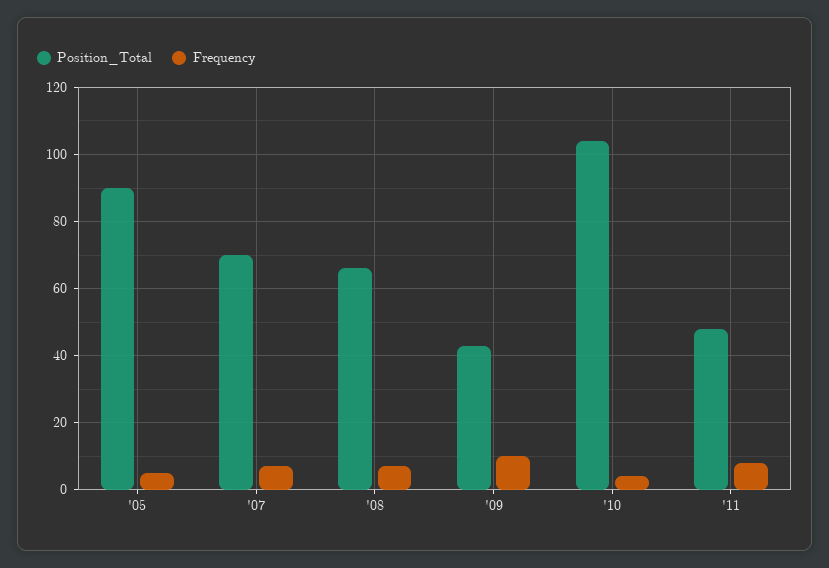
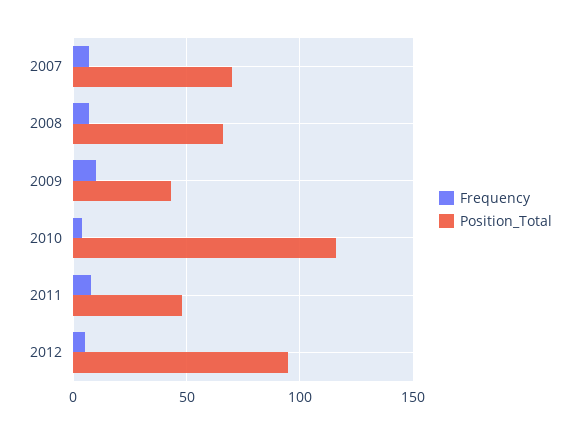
Position_Total, '05: 90 -> none
Frequency, '05: 5 -> none
Position_Total, '10: 105 -> 115
Frequency, 2012: none -> 5
Position_Total, 2012: none -> 95

